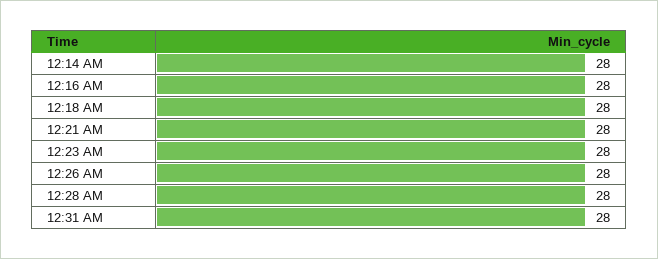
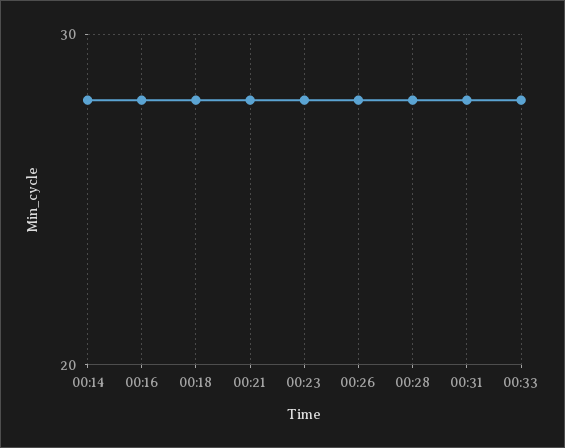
00:33: none -> 28

